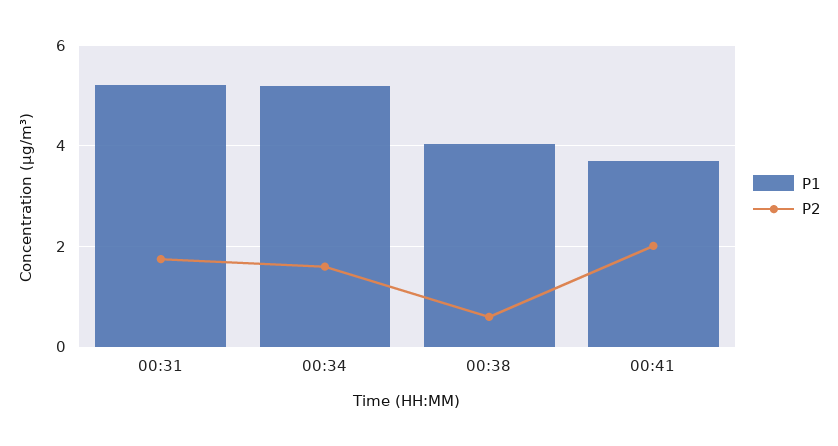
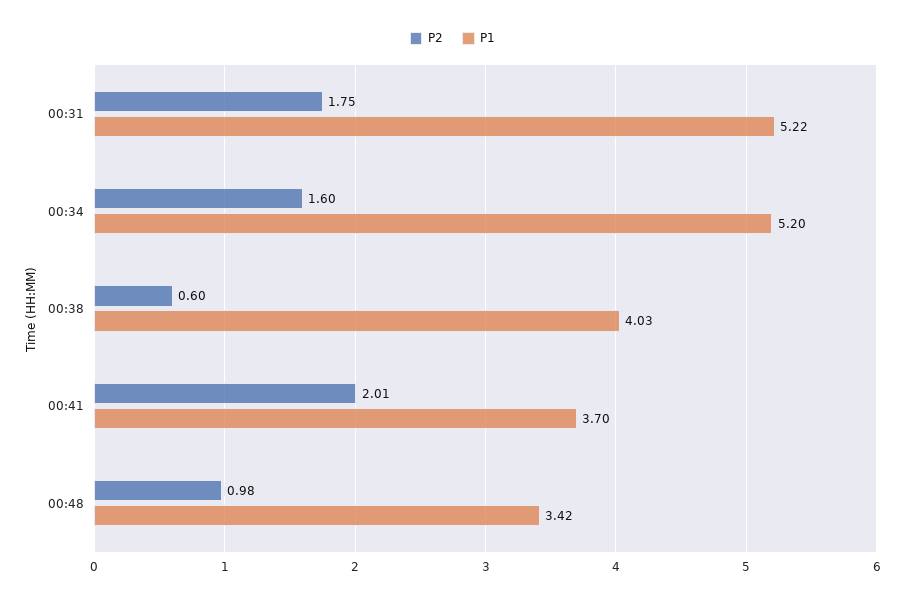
P2, 00:48: none -> 0.98
P1, 00:48: none -> 3.42

